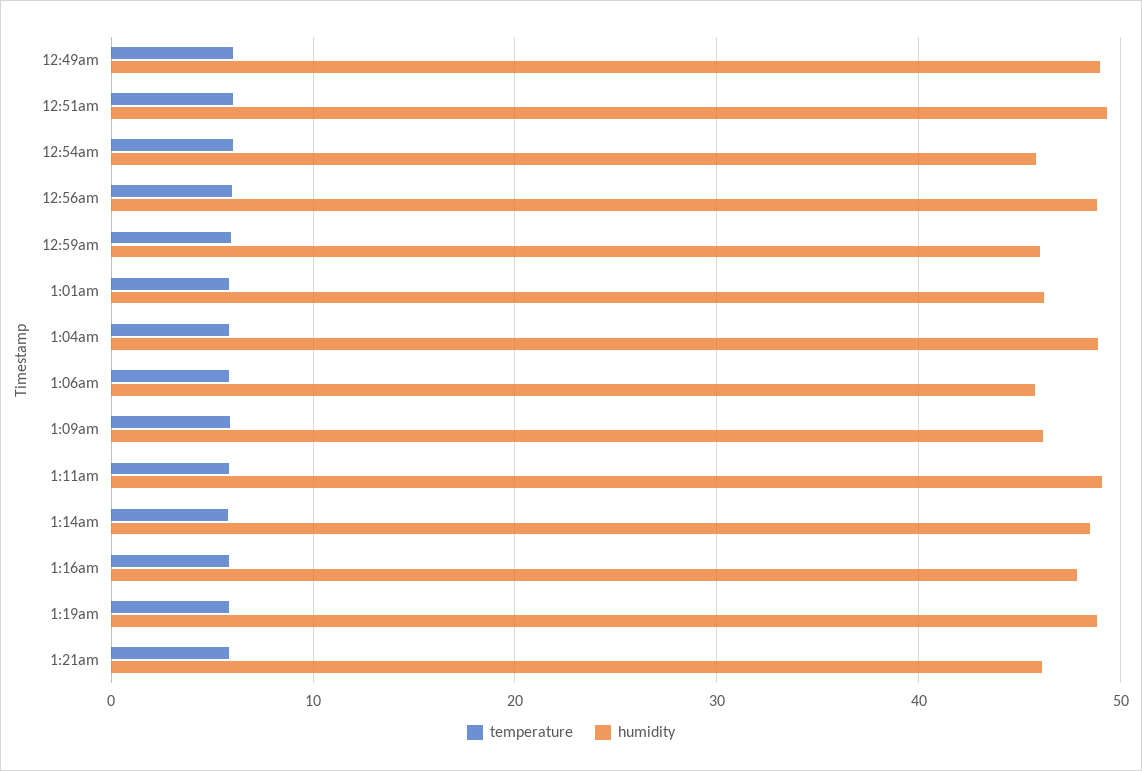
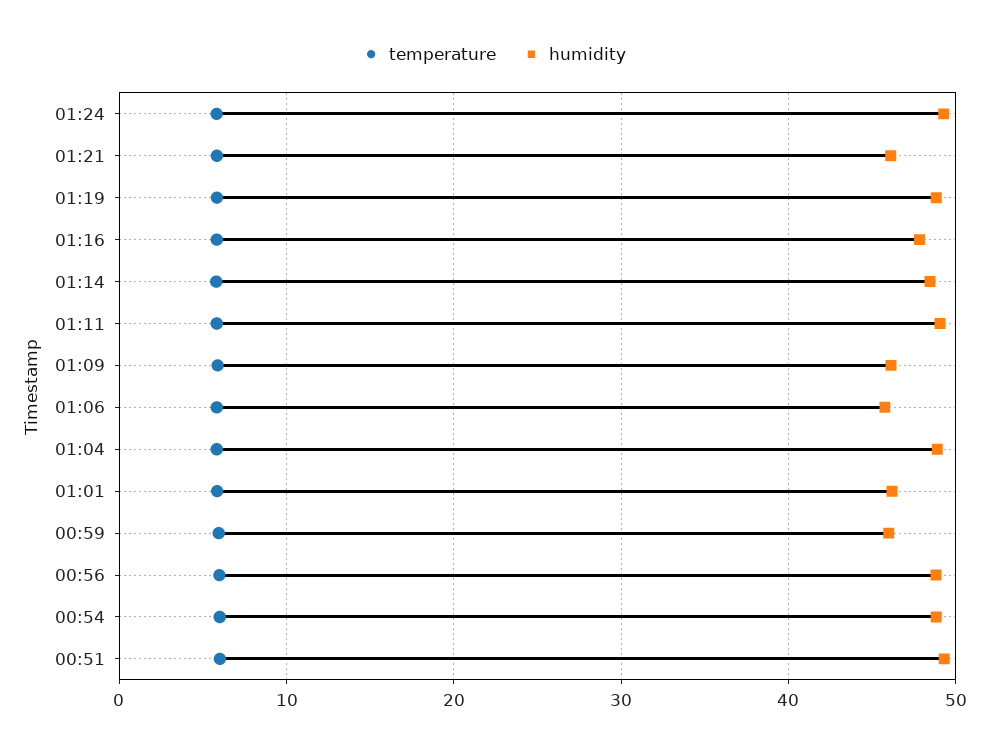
temperature, 12:49am: 6 -> none
humidity, 12:49am: 49 -> none
humidity, 12:54am: 46 -> 49
temperature, 01:24: none -> 6
humidity, 01:24: none -> 49

